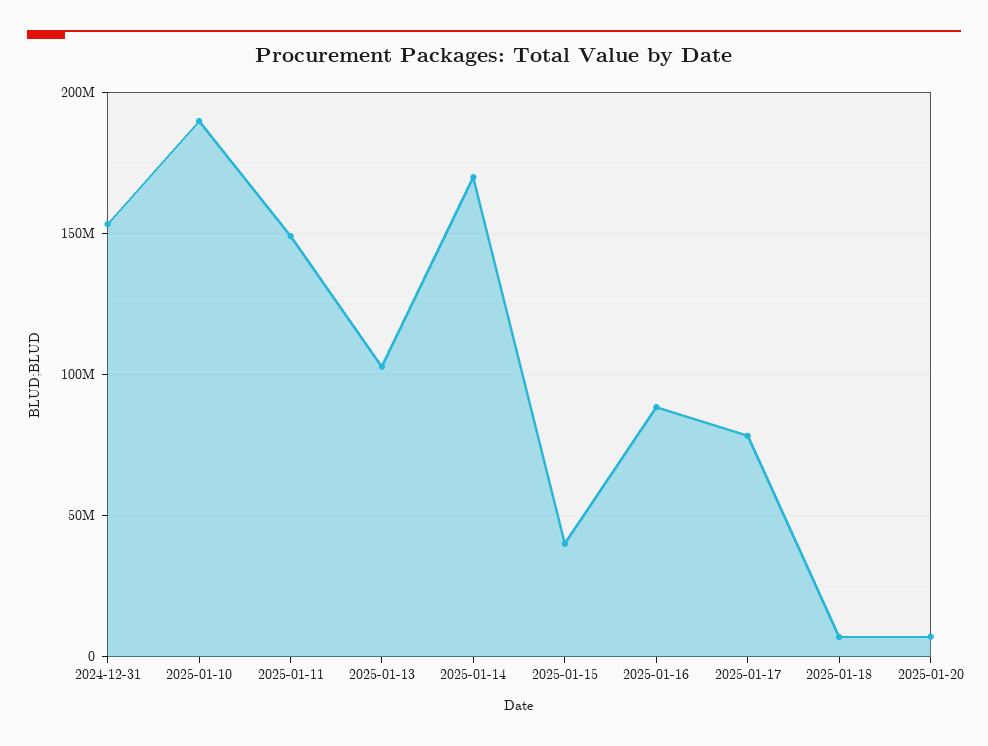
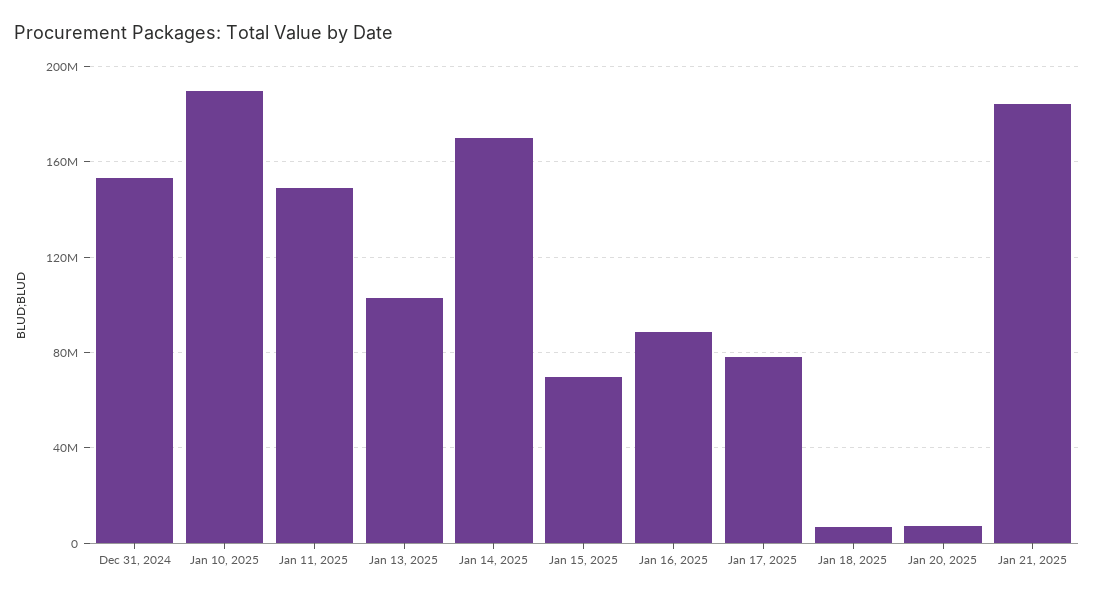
2025-01-15: 40000000 -> 70000000
Jan 21, 2025: none -> 185000000

